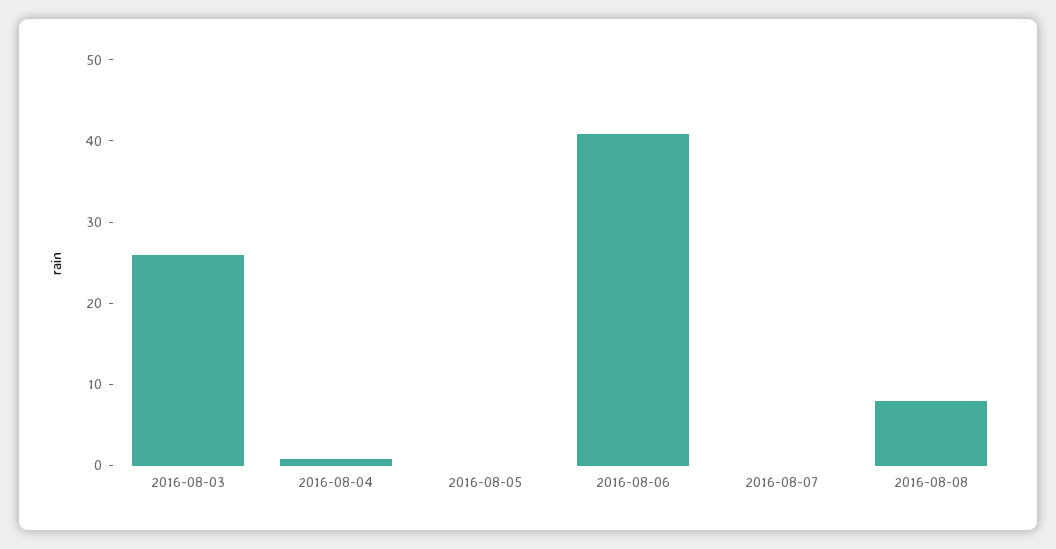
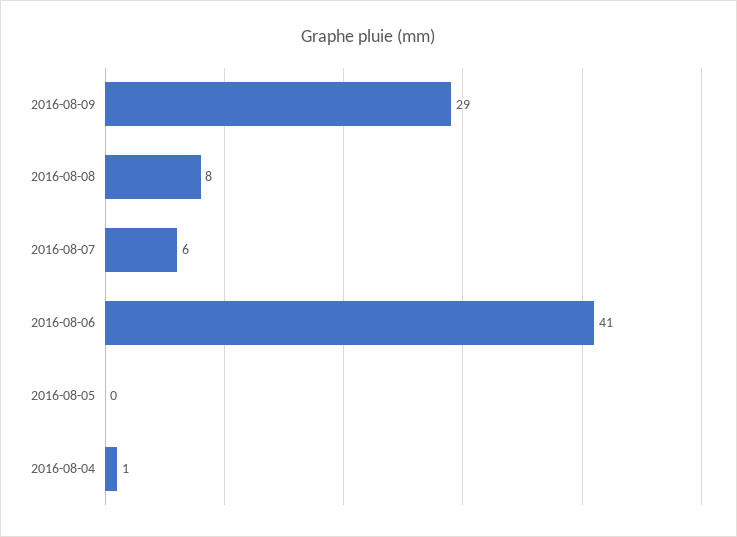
2016-08-03: 26 -> none
2016-08-07: 0 -> 6
2016-08-09: none -> 29

